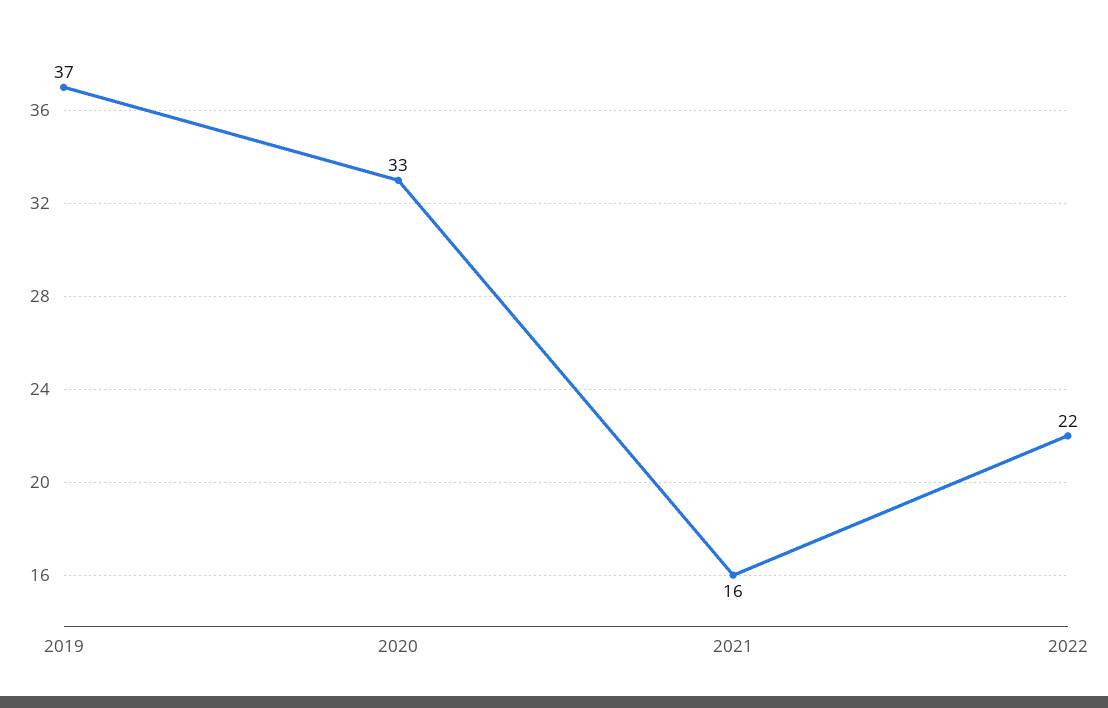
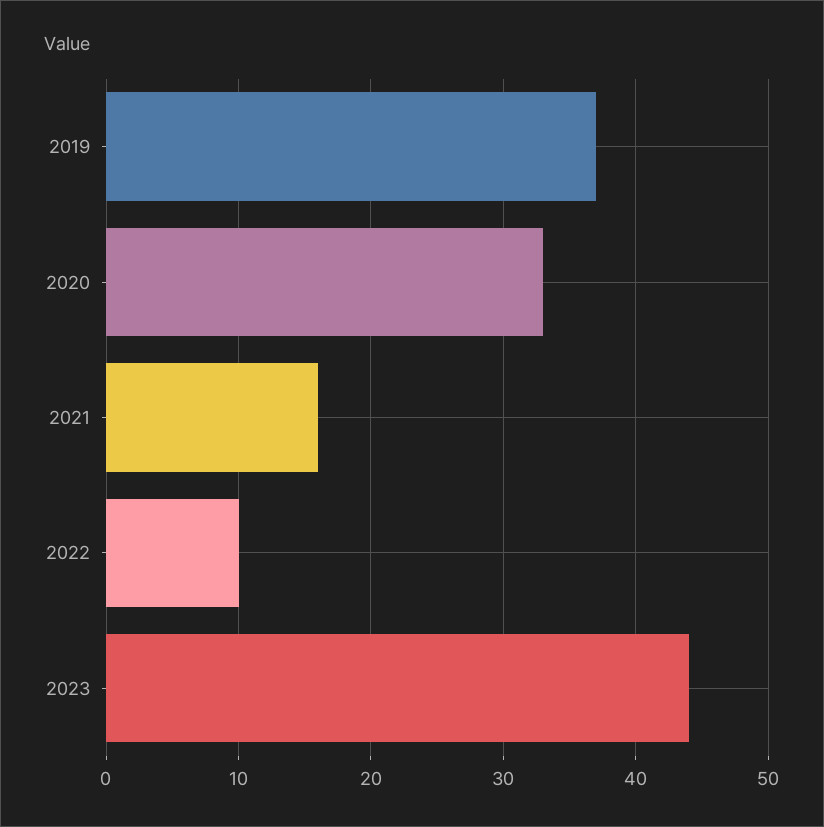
2022: 22 -> 10
2023: none -> 44

